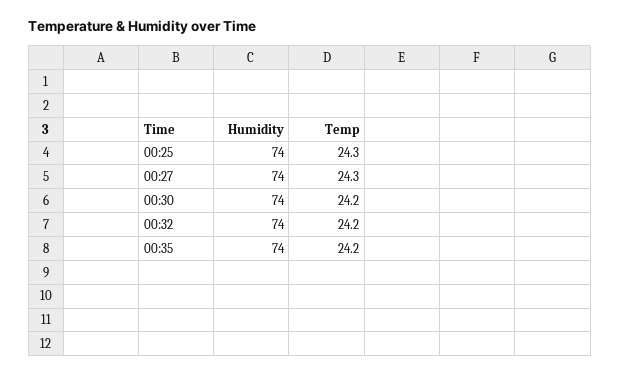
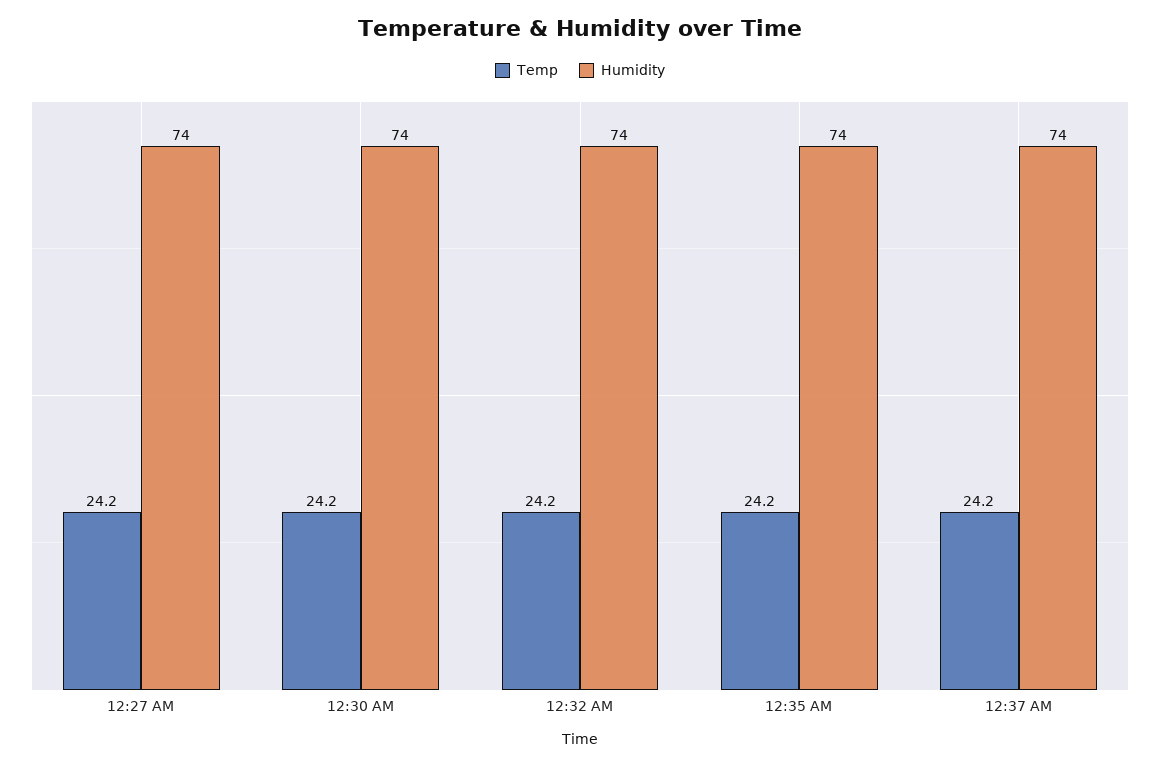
Humidity, 00:25: 74 -> none
Temp, 00:25: 24.3 -> none
Temp, 00:27: 24.3 -> 24.2
Temp, 12:37 AM: none -> 24.2
Humidity, 12:37 AM: none -> 74

